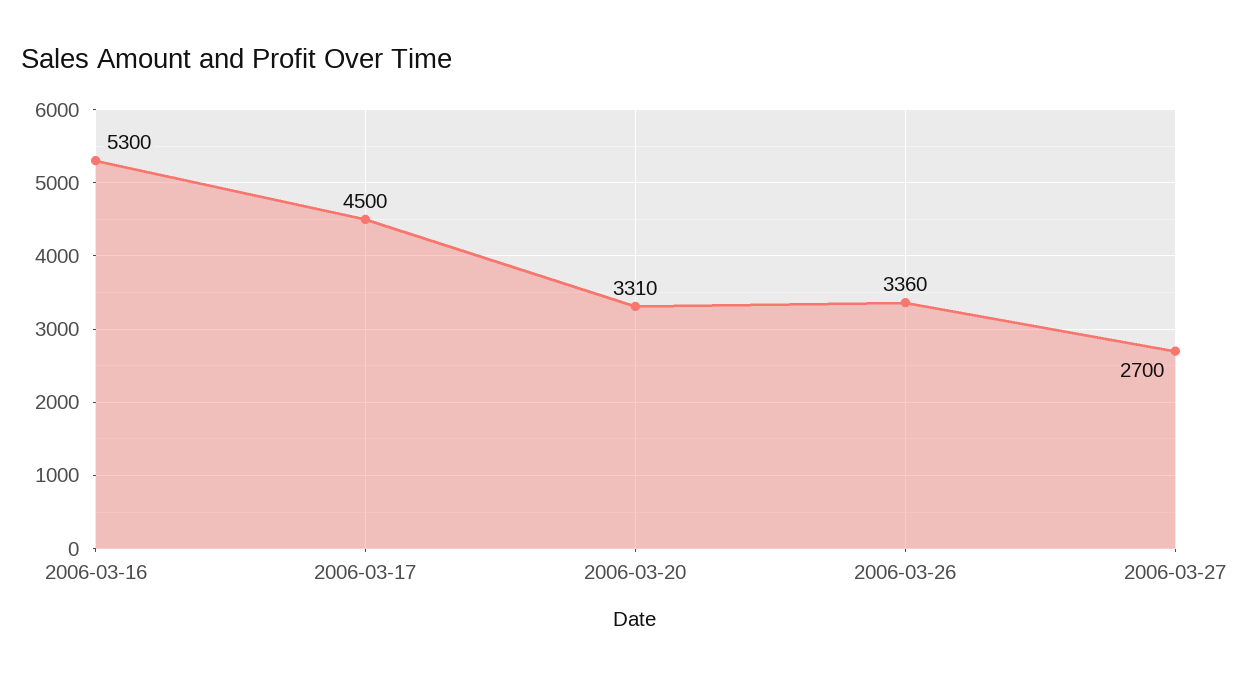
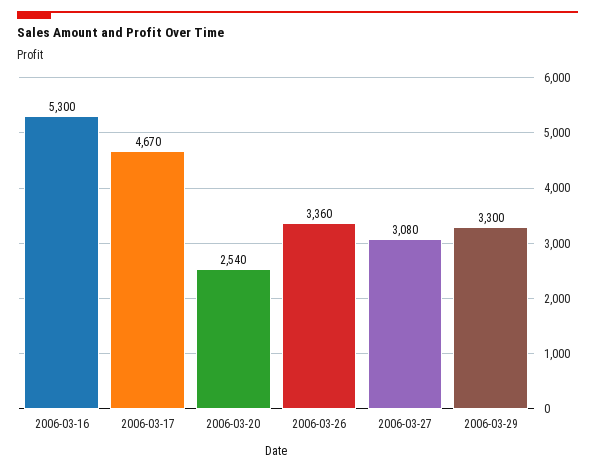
2006-03-17: 4500 -> 4670
2006-03-20: 3310 -> 2540
2006-03-27: 2700 -> 3080
2006-03-29: none -> 3300

